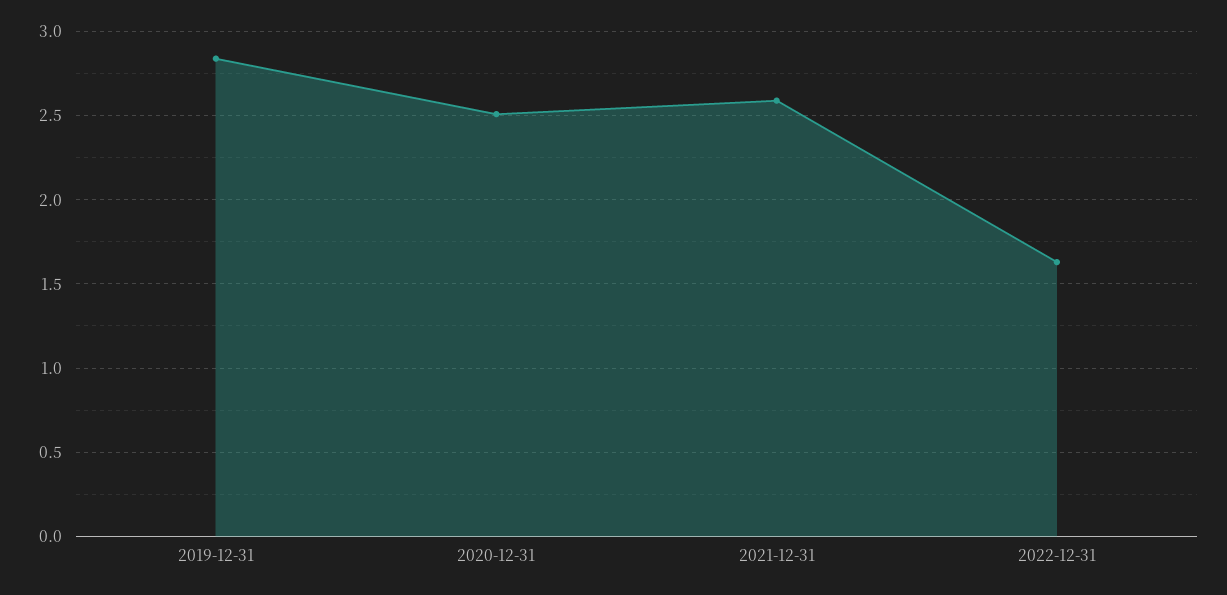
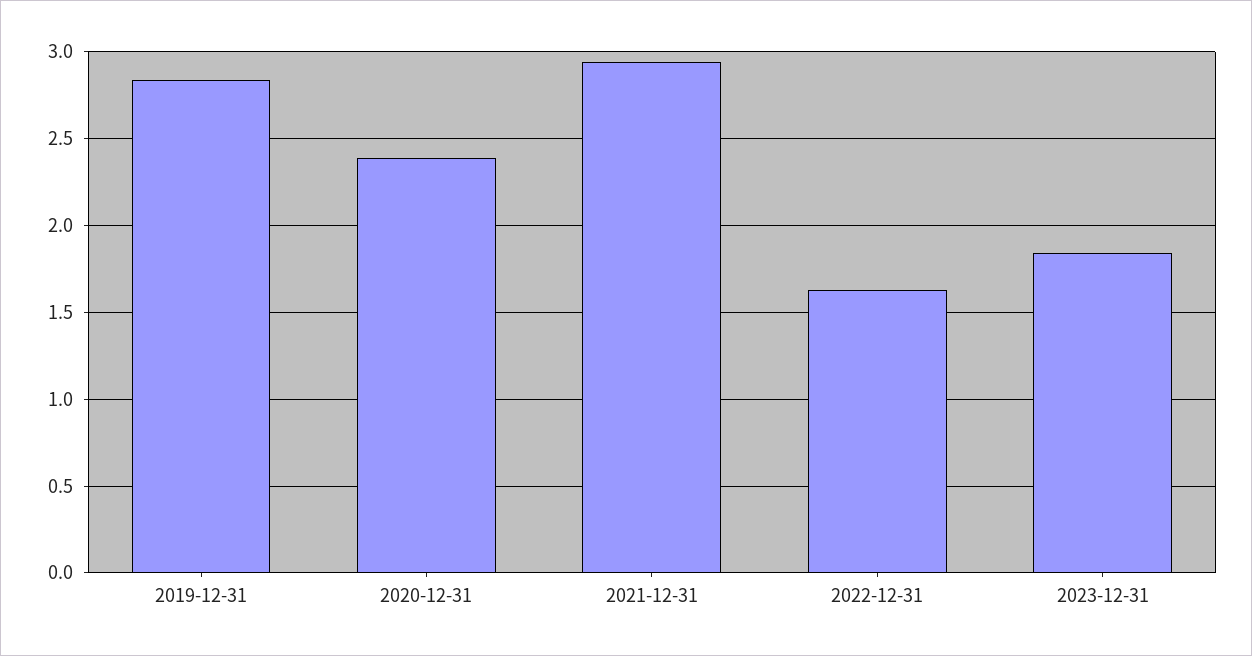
2020-12-31: 2.5 -> 2.4
2021-12-31: 2.6 -> 2.95
2023-12-31: none -> 1.85

